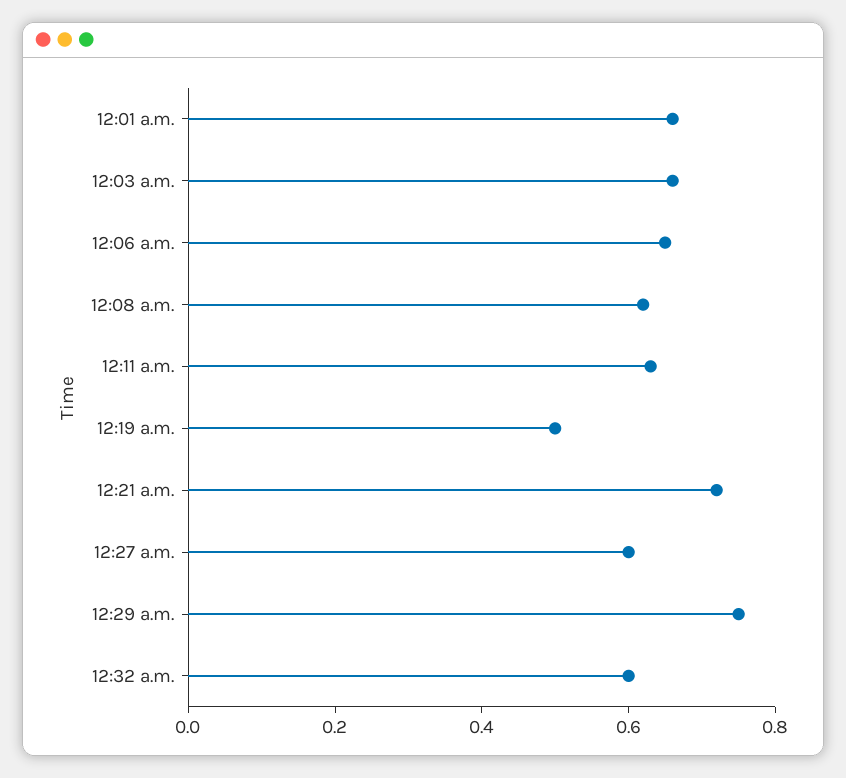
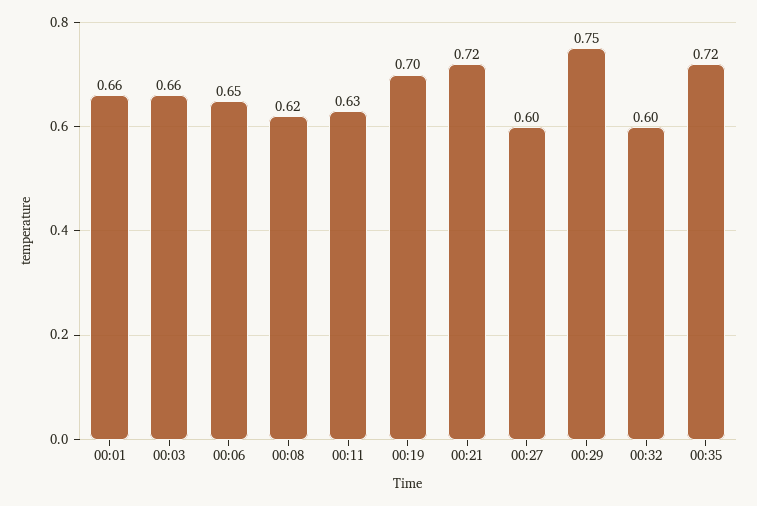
12:19 a.m.: 0.5 -> 0.7
00:35: none -> 0.72

